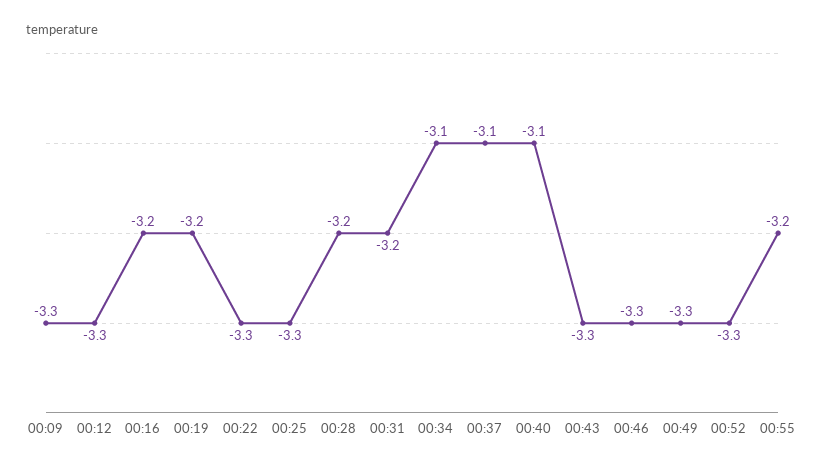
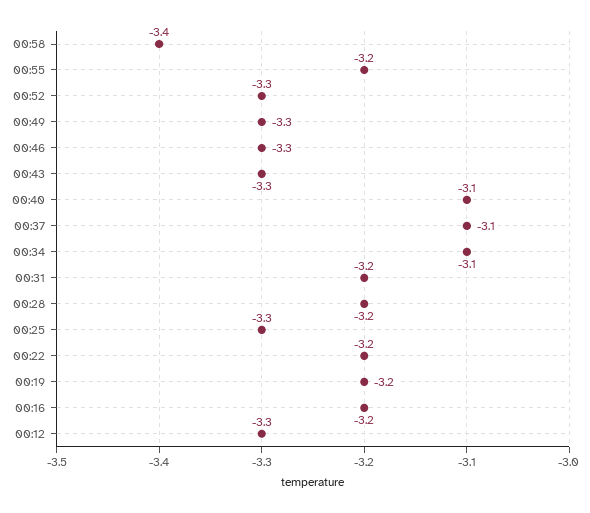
00:09: -3.3 -> none
00:22: -3.3 -> -3.2
00:58: none -> -3.4

